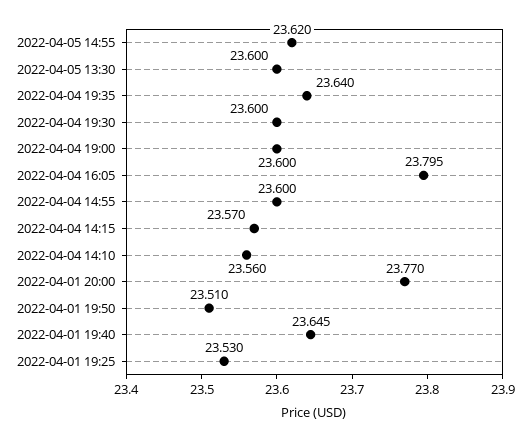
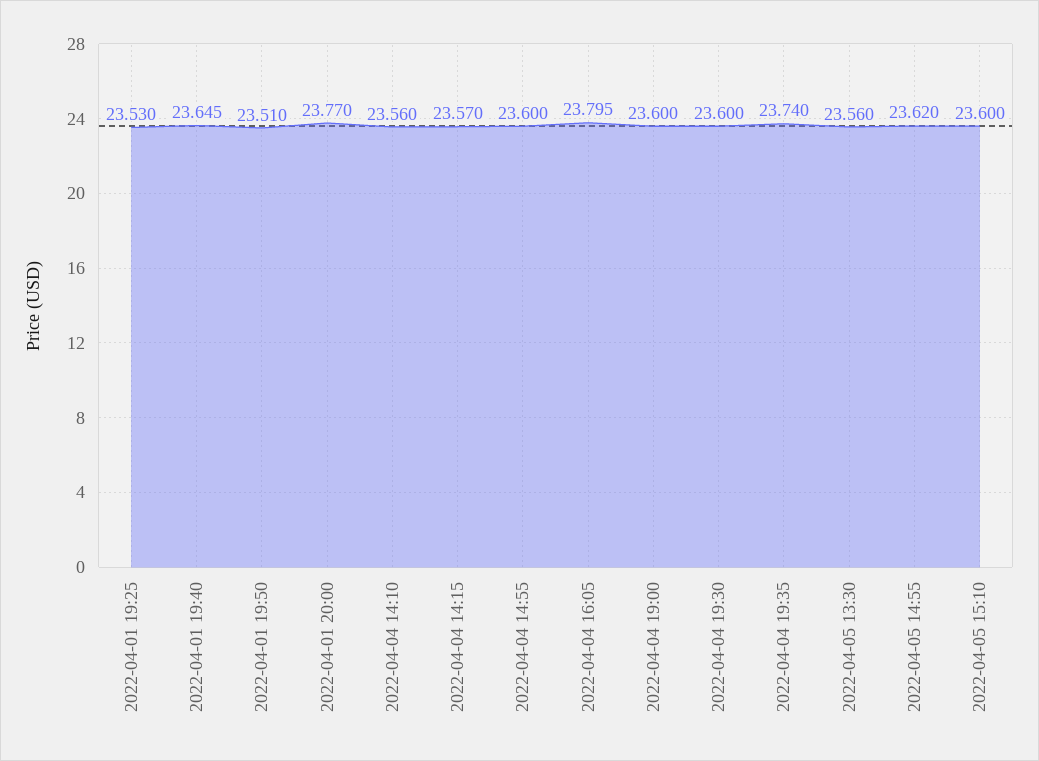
2022-04-05 13:30: 23.6 -> 23.56
2022-04-04 19:35: 23.64 -> 23.74
2022-04-05 15:10: none -> 23.6

